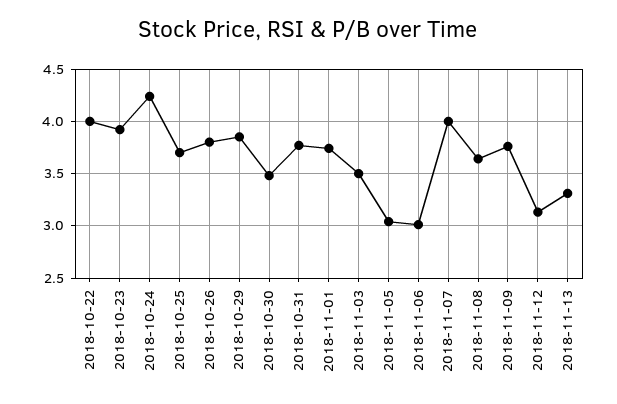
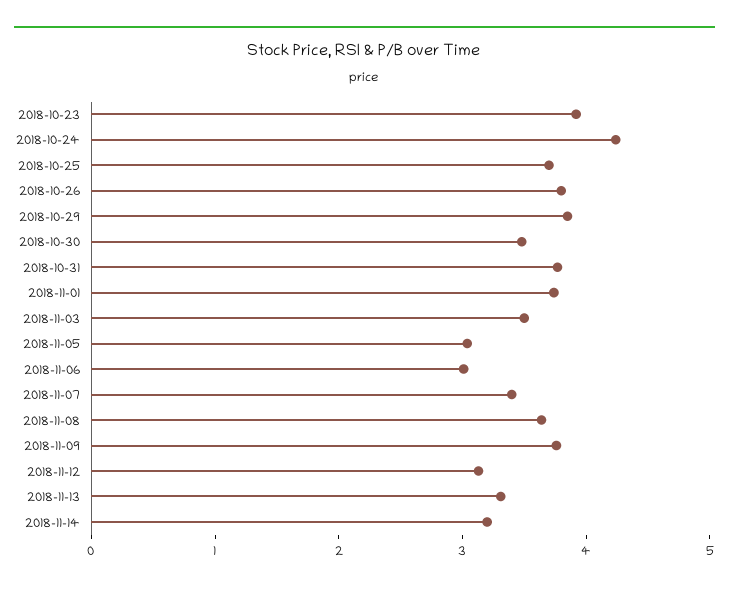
2018-10-22: 4 -> none
2018-11-07: 4 -> 3.4
2018-11-14: none -> 3.2

